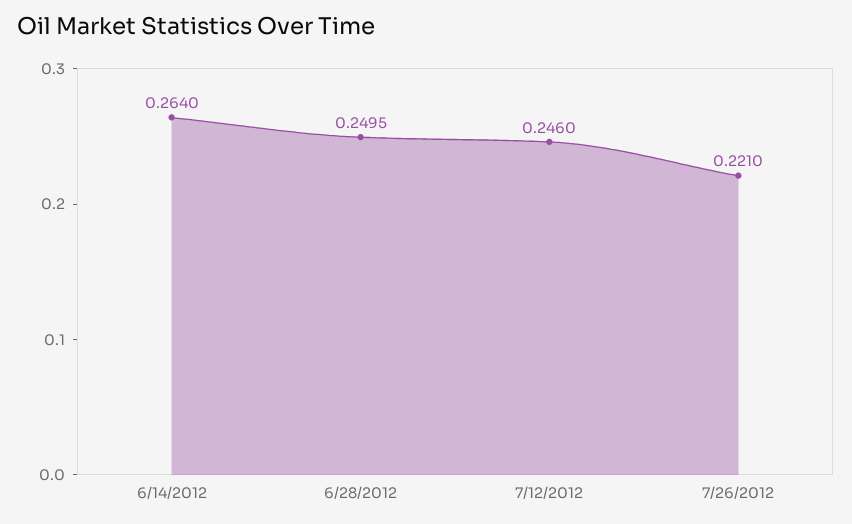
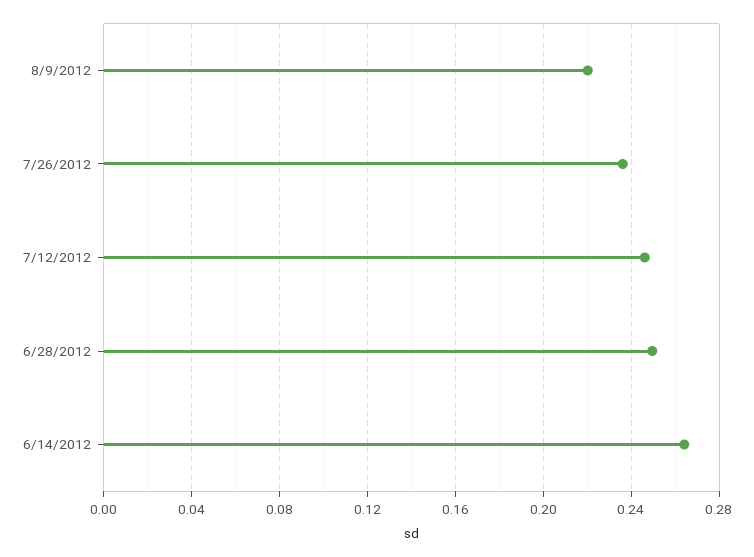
7/26/2012: 0.221 -> 0.235
8/9/2012: none -> 0.22

